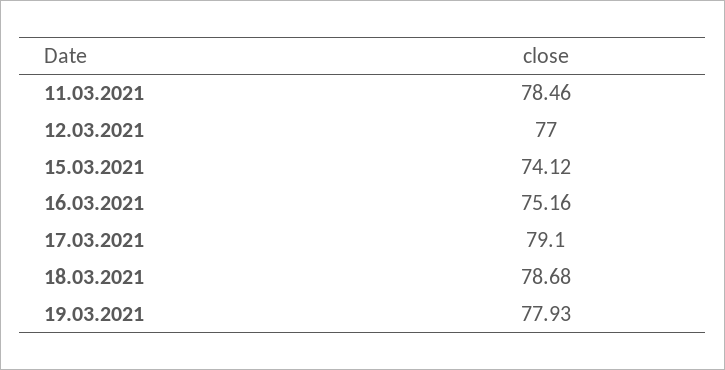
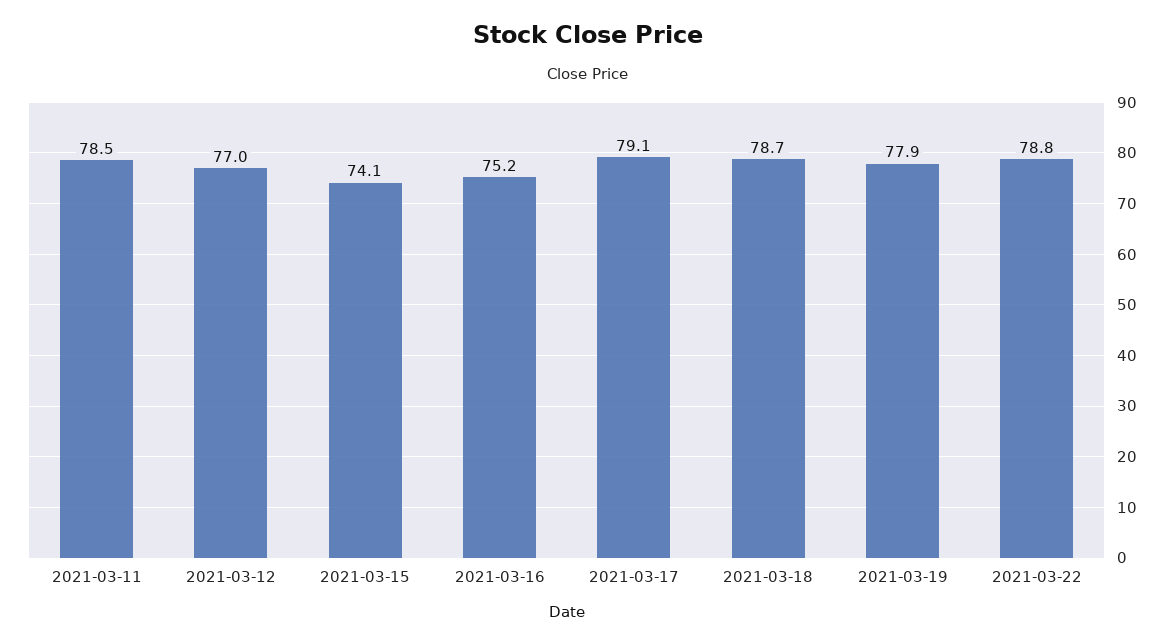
2021-03-22: none -> 78.8

